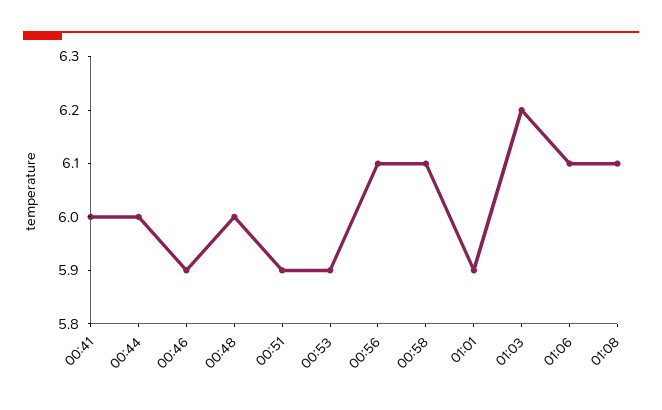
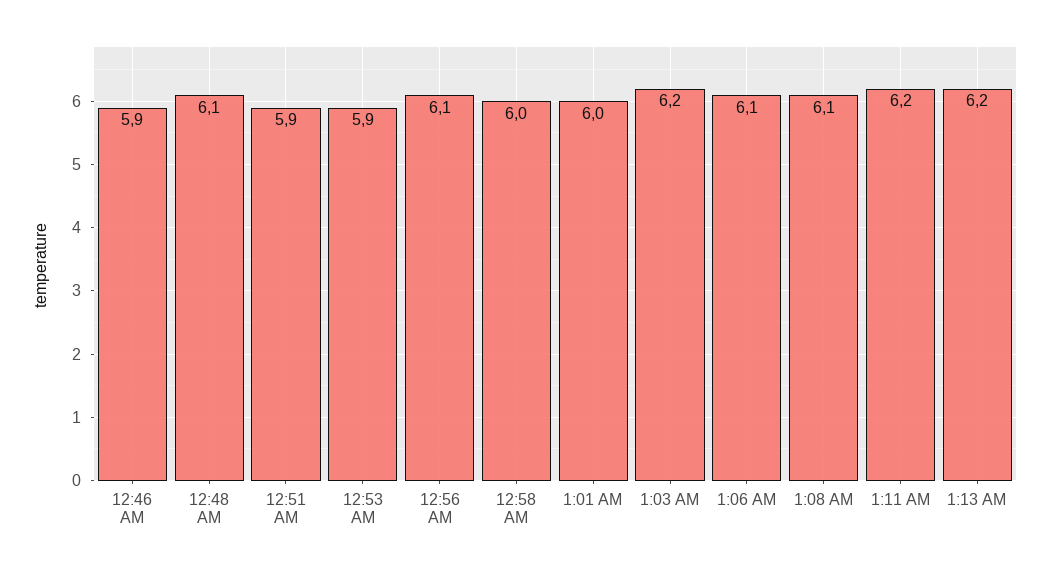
00:41: 6 -> none
00:44: 6 -> none
00:48: 6 -> 6.1
00:58: 6.1 -> 6
01:01: 5.9 -> 6
1:11 AM: none -> 6.2
1:13 AM: none -> 6.2

